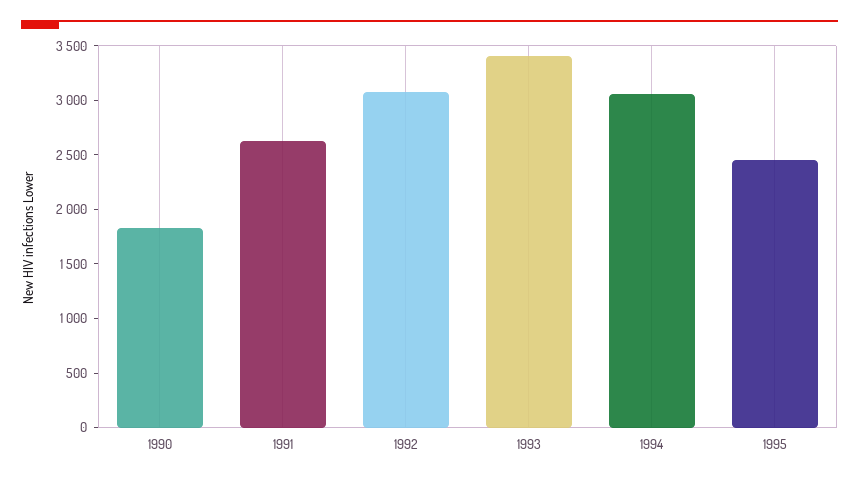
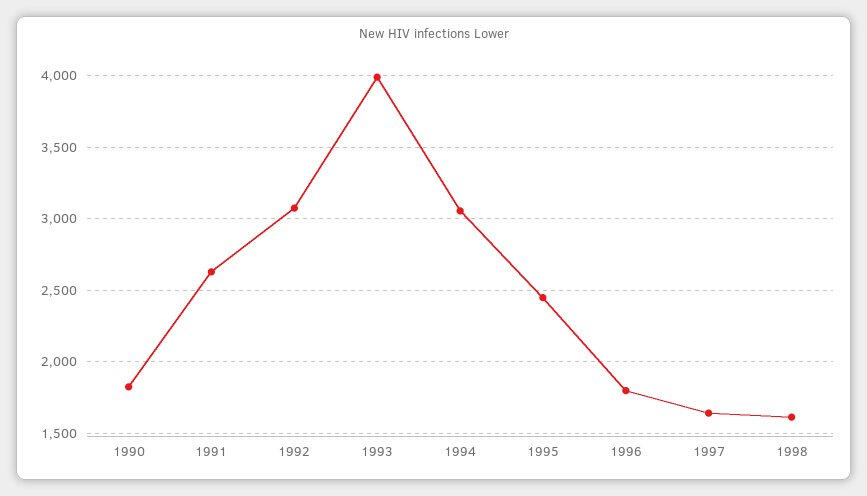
1993: 3400 -> 4000
1996: none -> 1800
1997: none -> 1650
1998: none -> 1600

